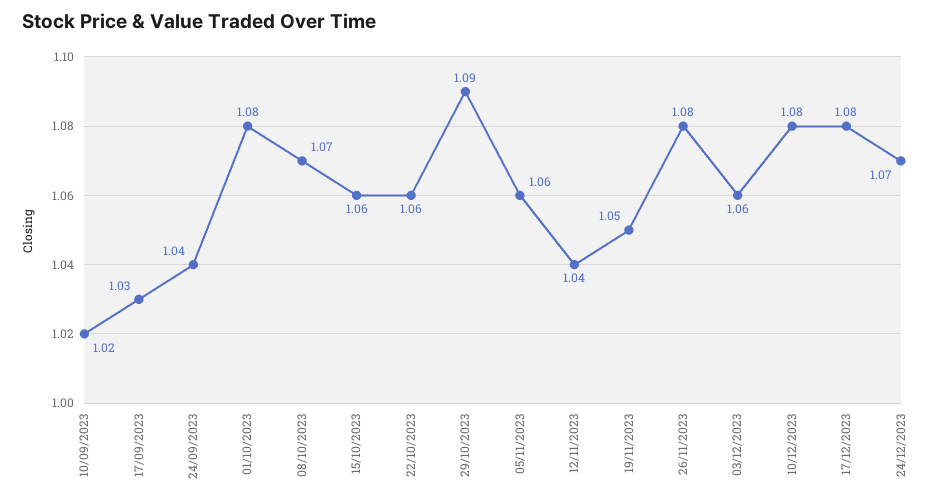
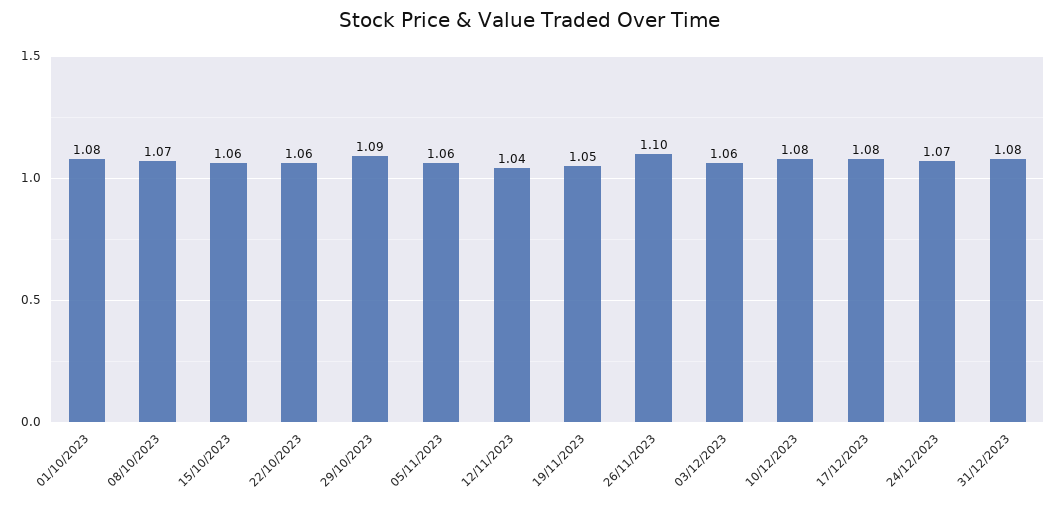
10/09/2023: 1.02 -> none
17/09/2023: 1.03 -> none
24/09/2023: 1.04 -> none
26/11/2023: 1.08 -> 1.1
31/12/2023: none -> 1.08

